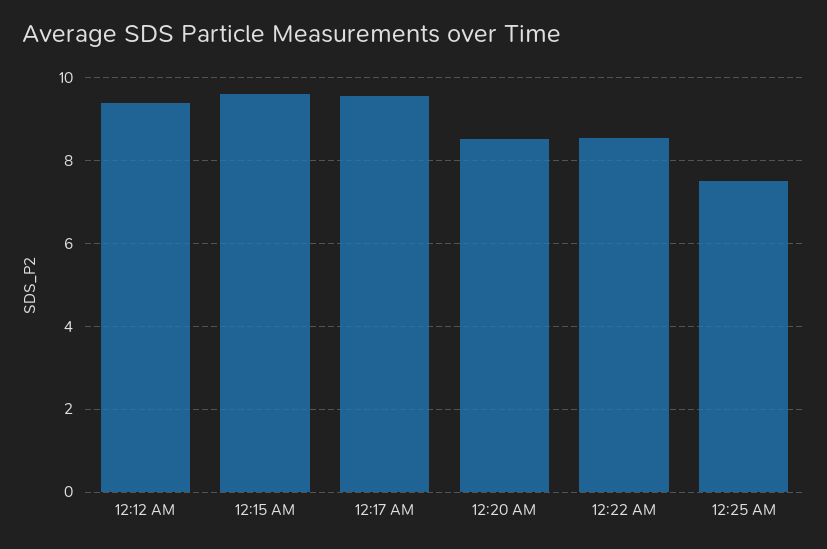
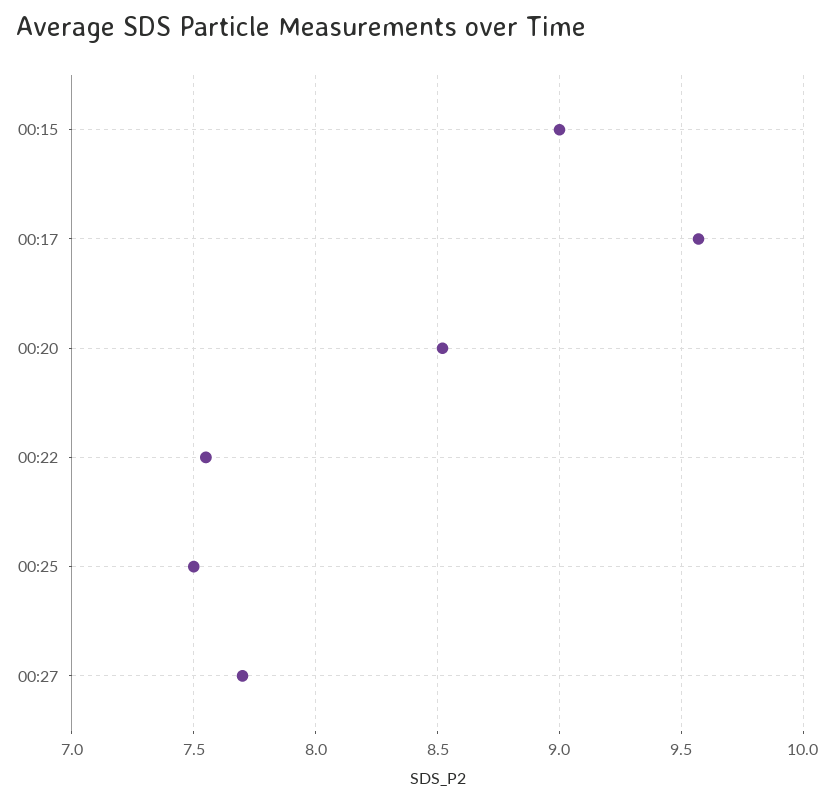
12:12 AM: 9.4 -> none
12:15 AM: 9.6 -> 9
12:22 AM: 8.6 -> 7.55
00:27: none -> 7.7

